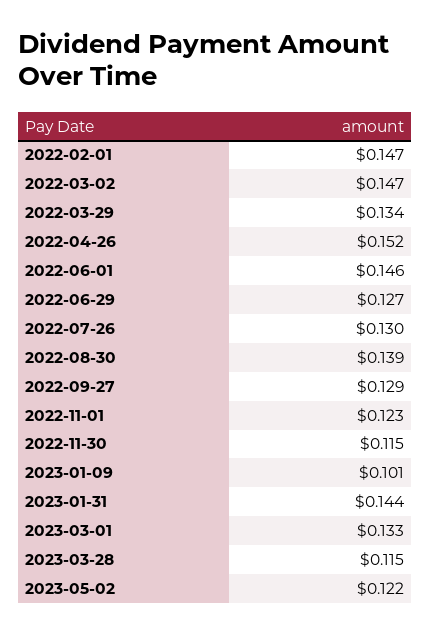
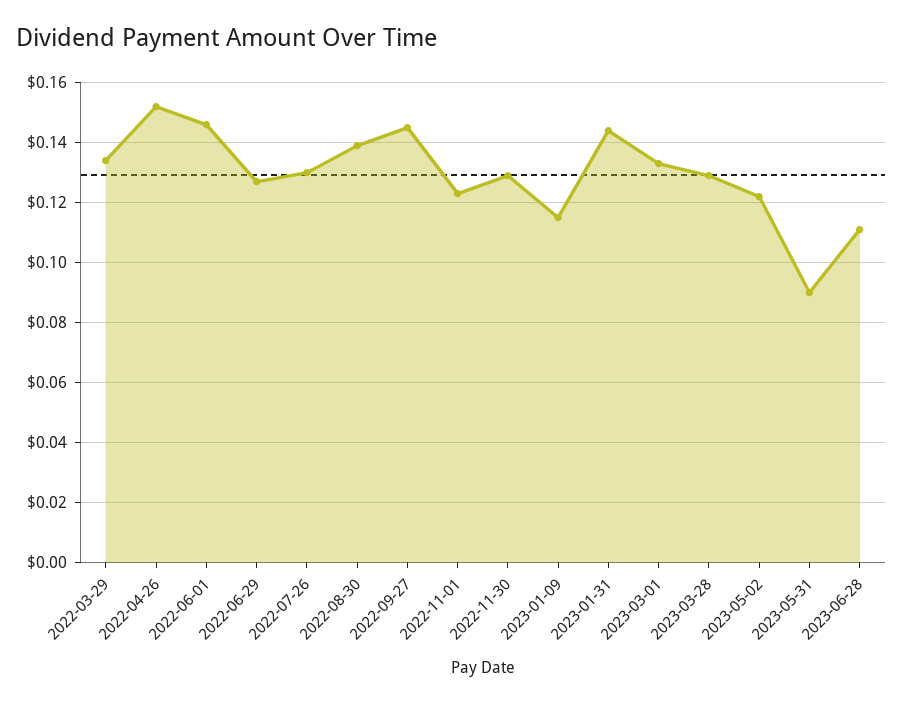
2022-02-01: 0.147 -> none
2022-03-02: 0.147 -> none
2022-09-27: 0.129 -> 0.145
2022-11-30: 0.115 -> 0.13
2023-01-09: 0.101 -> 0.115
2023-03-28: 0.115 -> 0.13
2023-05-31: none -> 0.09
2023-06-28: none -> 0.11

